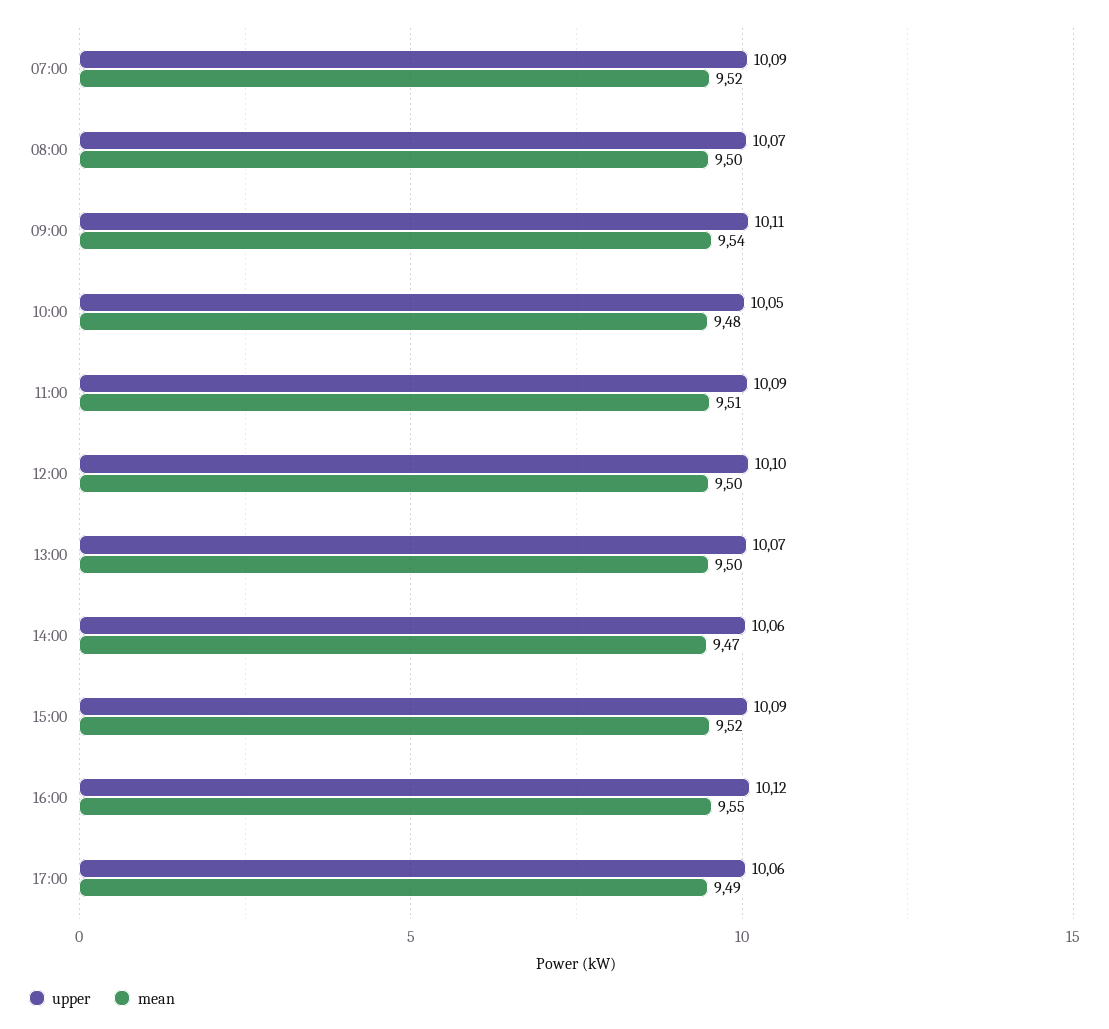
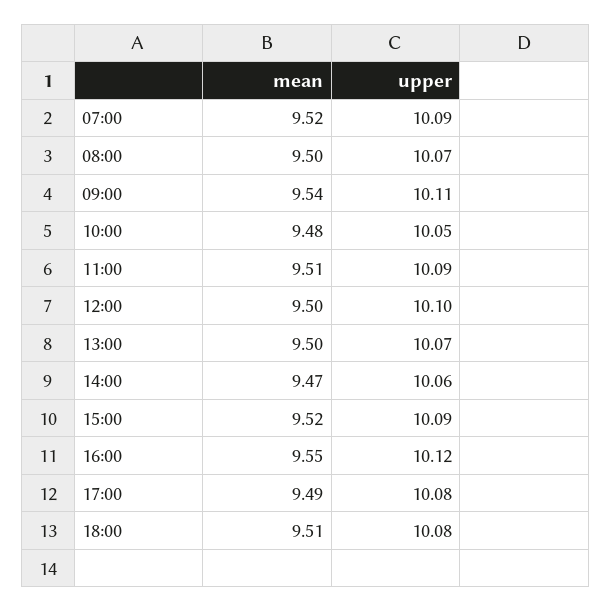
upper, 17:00: 10.06 -> 10.08
mean, 18:00: none -> 9.51
upper, 18:00: none -> 10.08

